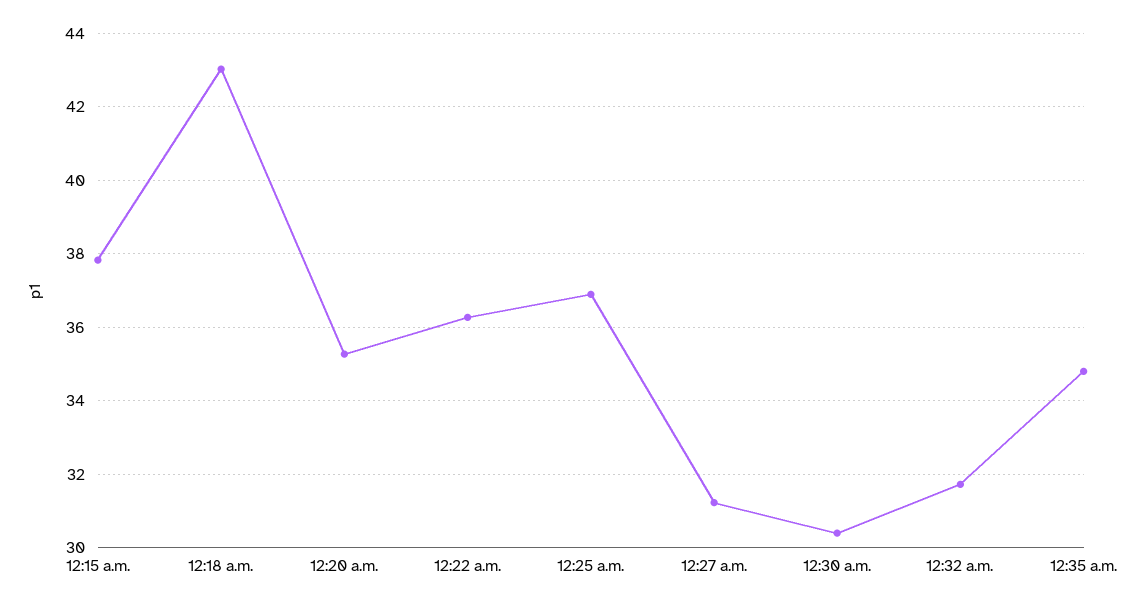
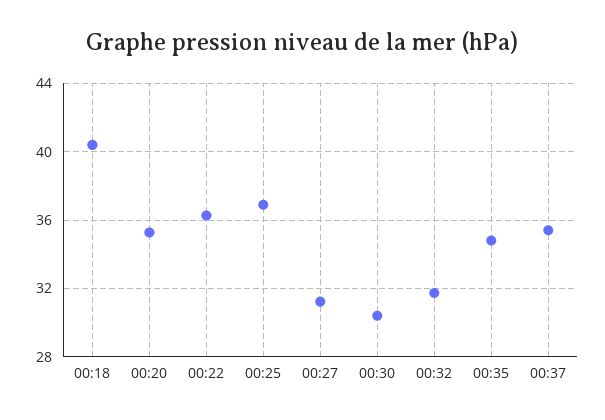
12:15 a.m.: 37.8 -> none
12:18 a.m.: 43 -> 40.5
00:37: none -> 35.5

